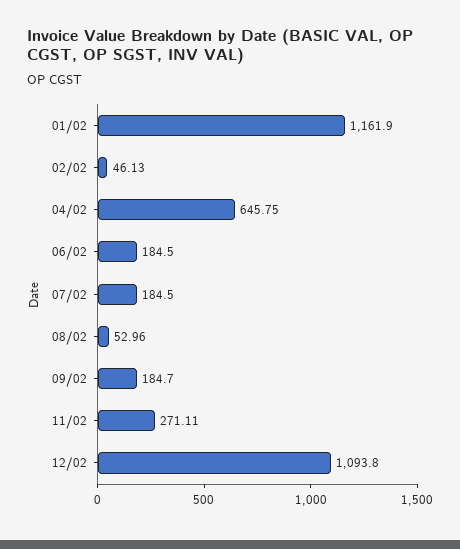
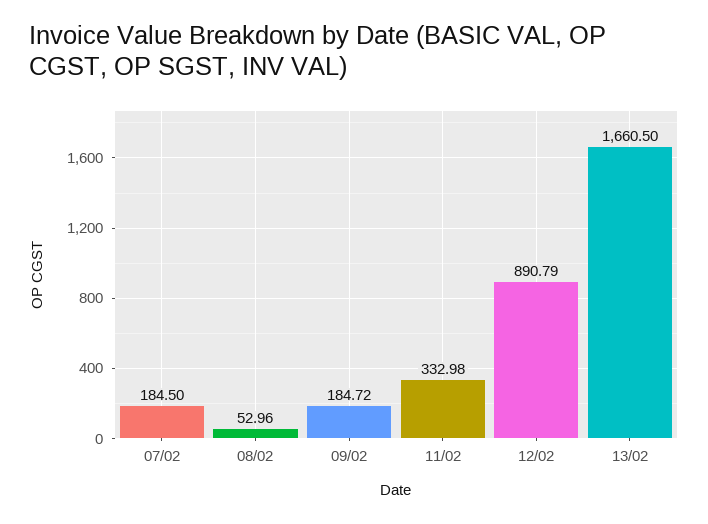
01/02: 1161.9 -> none
02/02: 46.13 -> none
04/02: 645.75 -> none
06/02: 184.5 -> none
09/02: 184.7 -> 184.72
11/02: 271.11 -> 332.98
12/02: 1093.8 -> 890.79
13/02: none -> 1660.5

